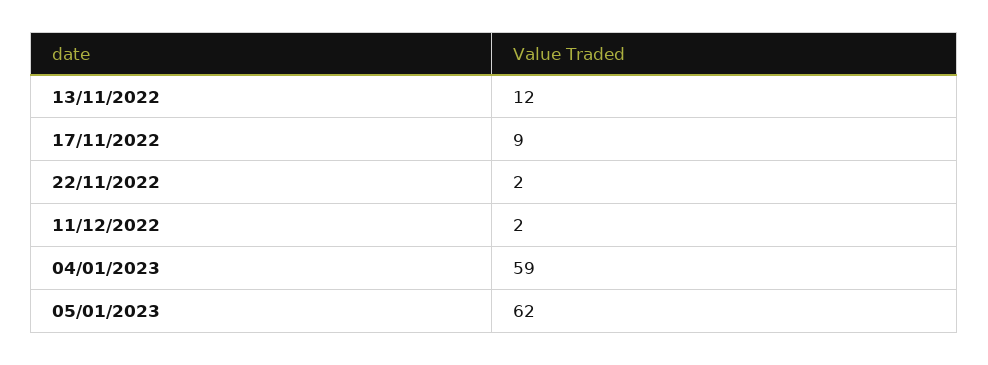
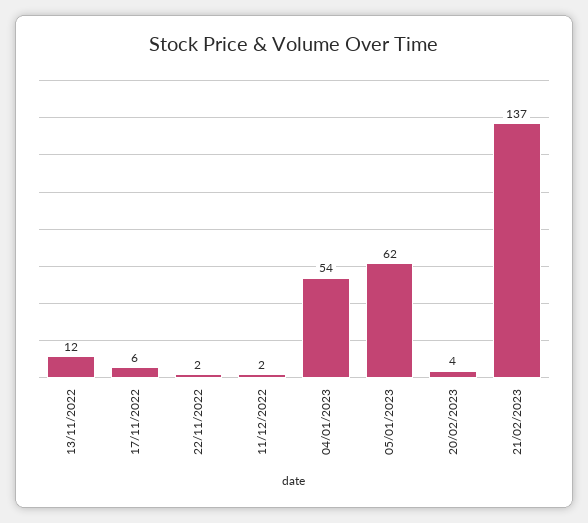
17/11/2022: 9 -> 6
04/01/2023: 59 -> 54
20/02/2023: none -> 4
21/02/2023: none -> 137

